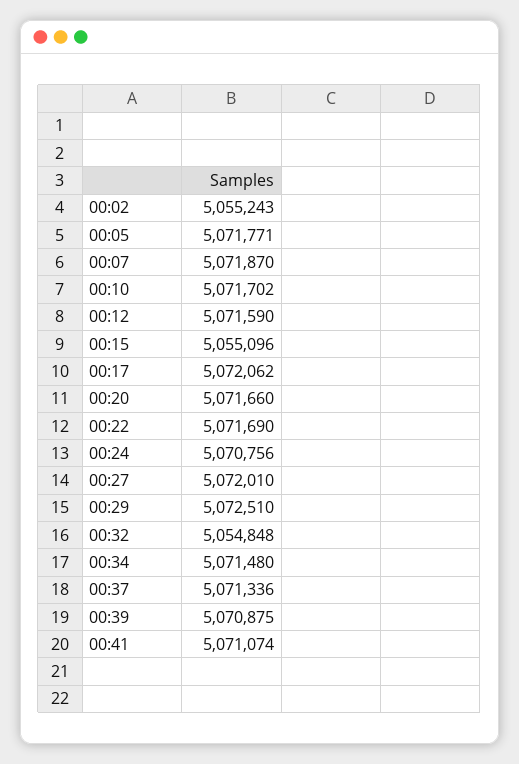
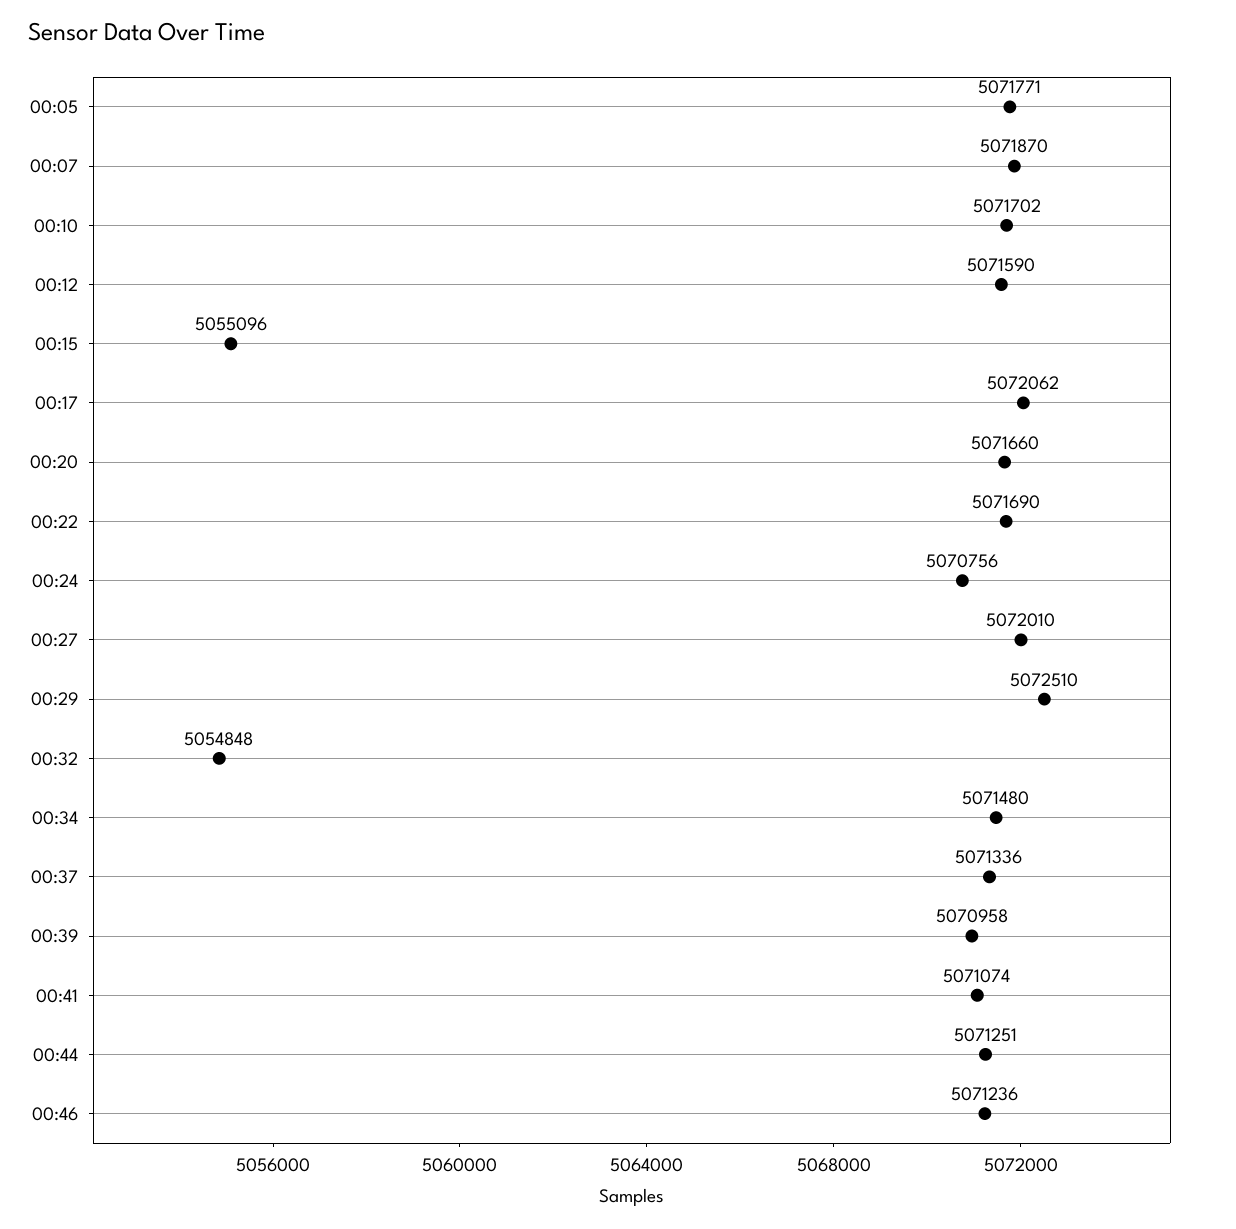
00:02: 5055243 -> none
00:39: 5070875 -> 5070958
00:44: none -> 5071251
00:46: none -> 5071236

